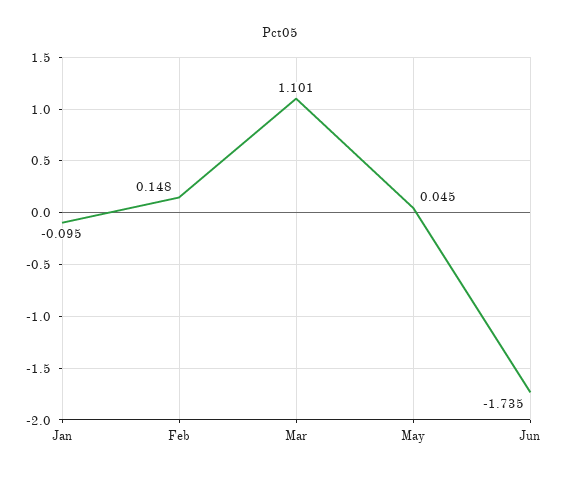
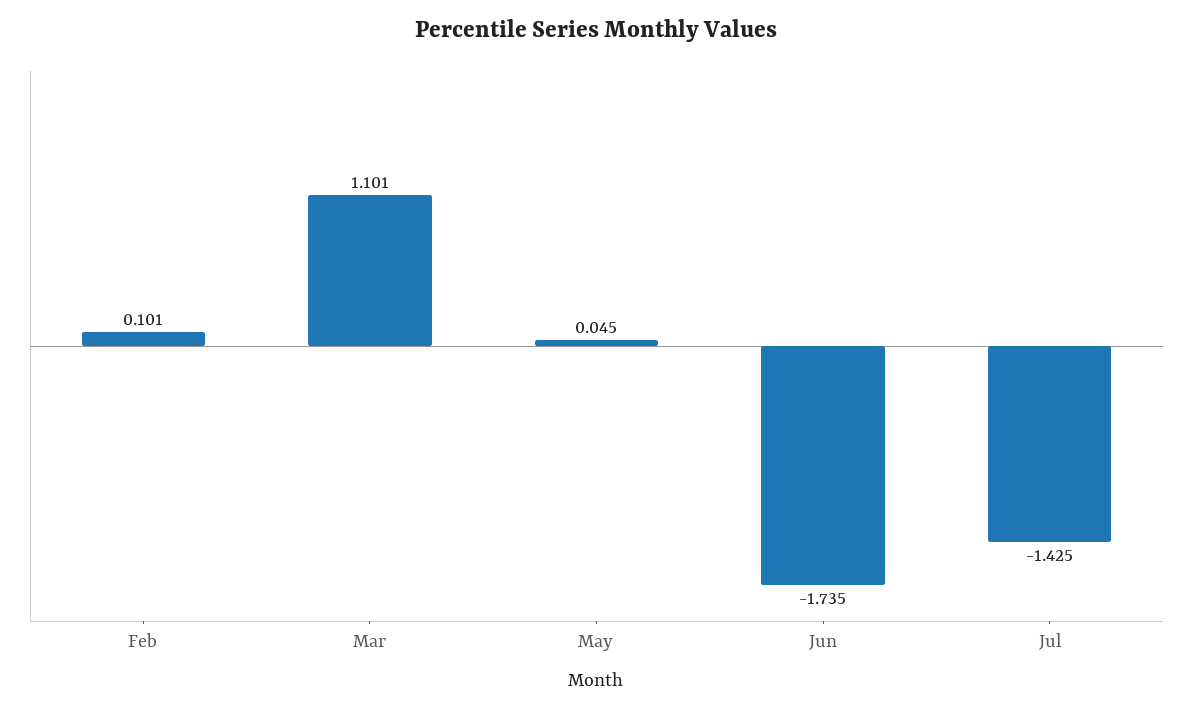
Jan: -0.095 -> none
Feb: 0.148 -> 0.101
Jul: none -> -1.425

